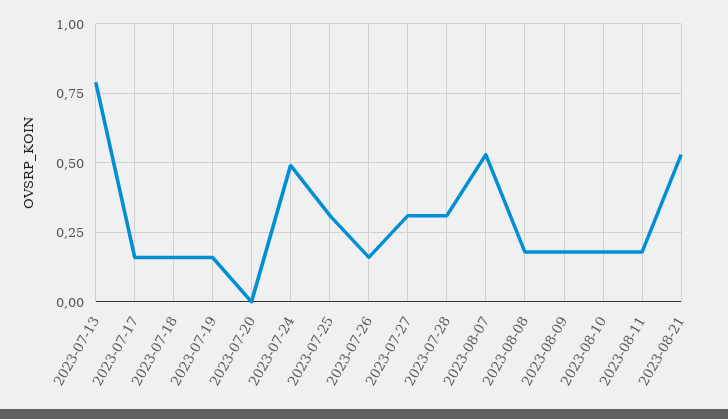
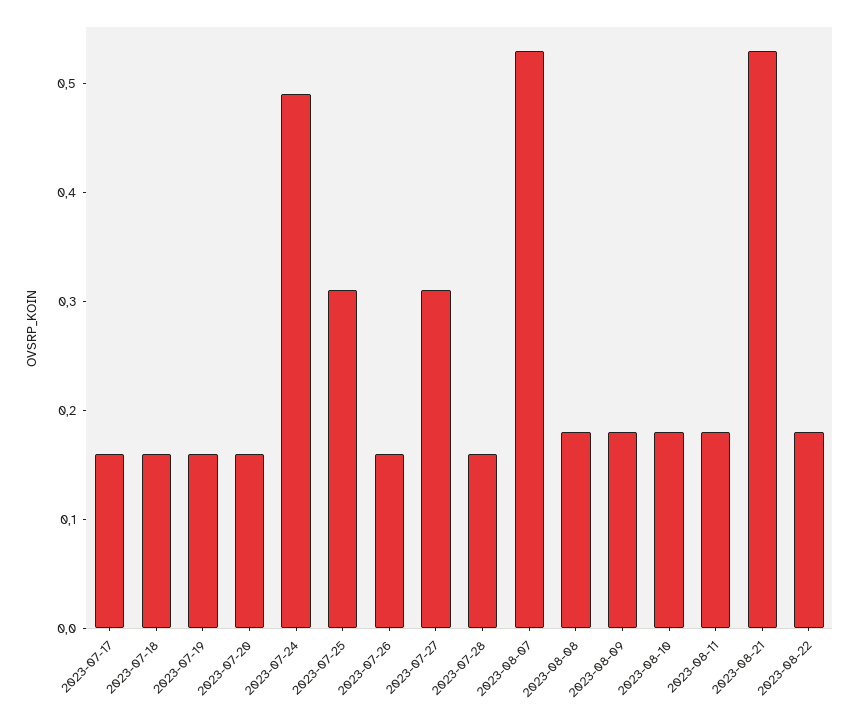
2023-07-13: 0.8 -> none
2023-07-20: 0 -> 0.16
2023-07-28: 0.3 -> 0.16
2023-08-22: none -> 0.18

